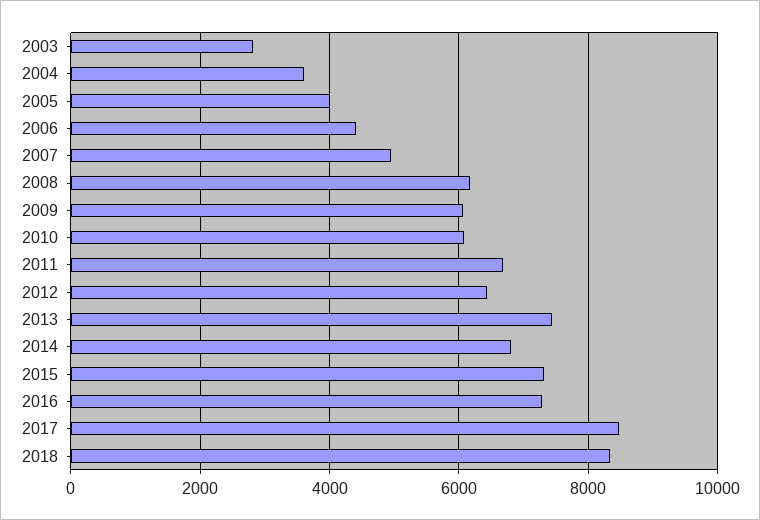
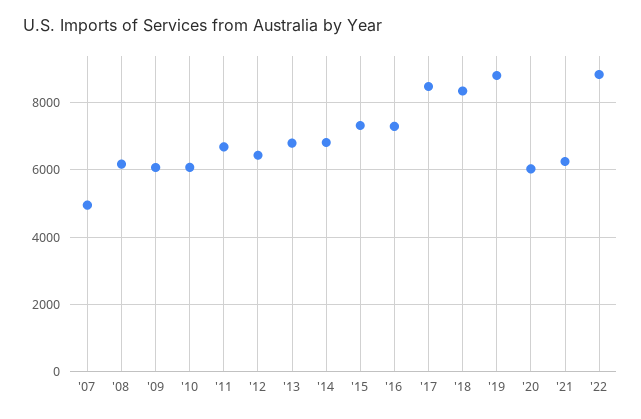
2003: 2800 -> none
2004: 3600 -> none
2005: 4000 -> none
2006: 4400 -> none
2013: 7400 -> 6800
'19: none -> 8800
'20: none -> 6000
'21: none -> 6200
'22: none -> 8800

